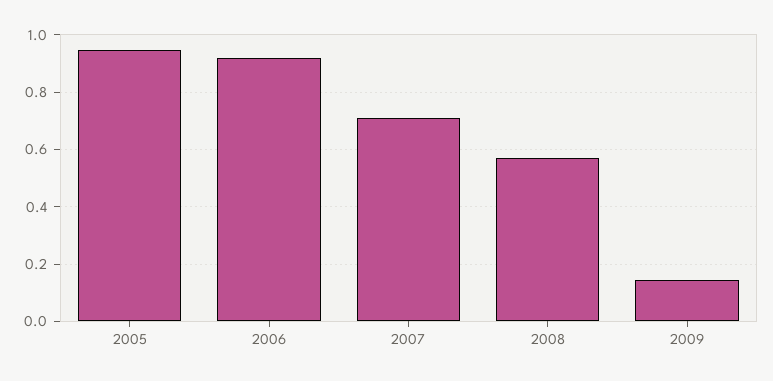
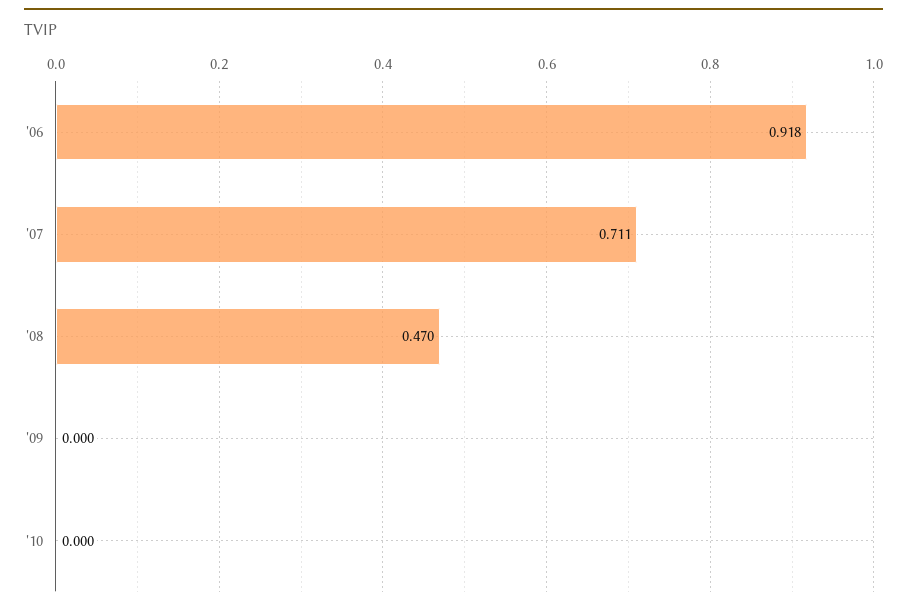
2005: 0.95 -> none
2008: 0.575 -> 0.47
2009: 0.15 -> 0
'10: none -> 0

